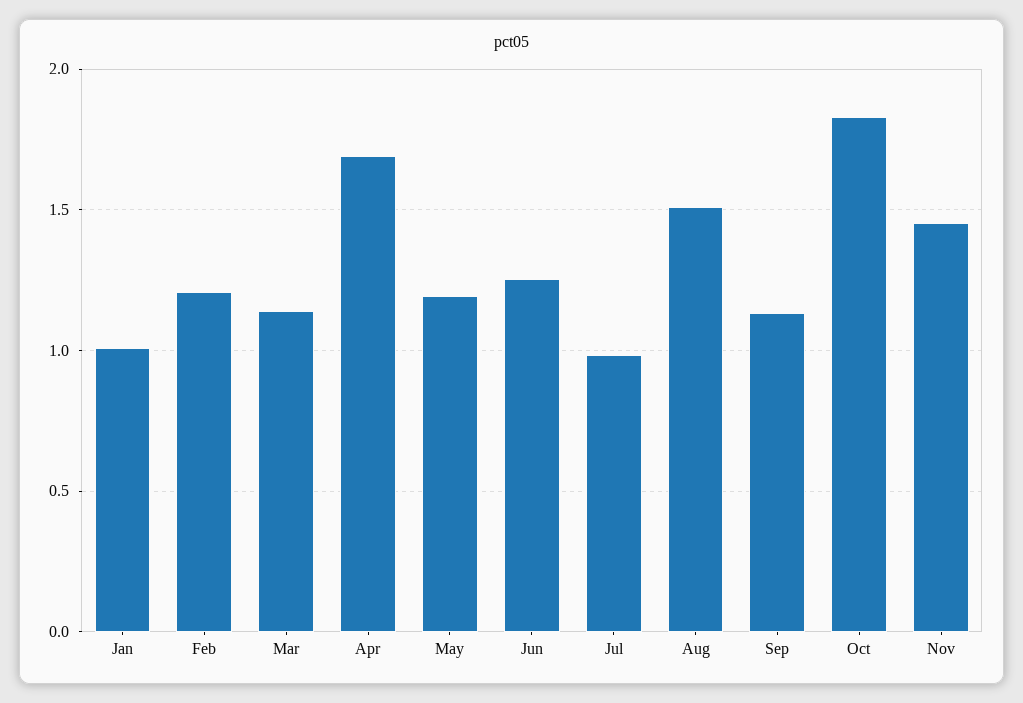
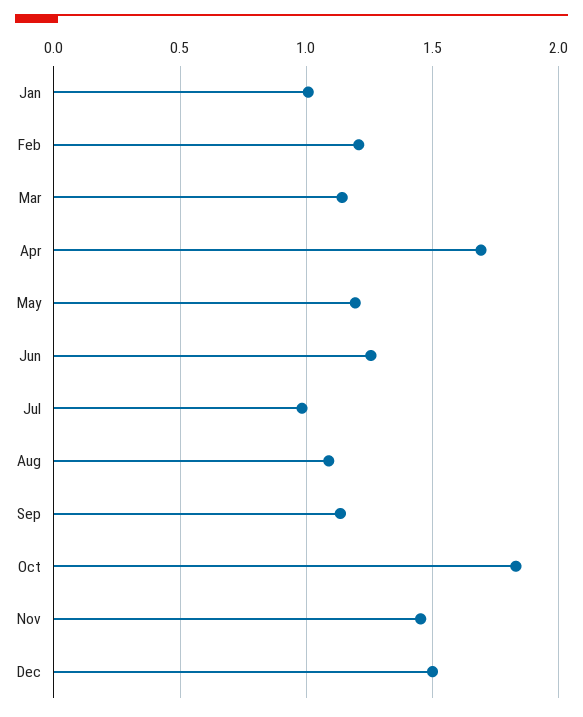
Aug: 1.5 -> 1.1
Dec: none -> 1.5

